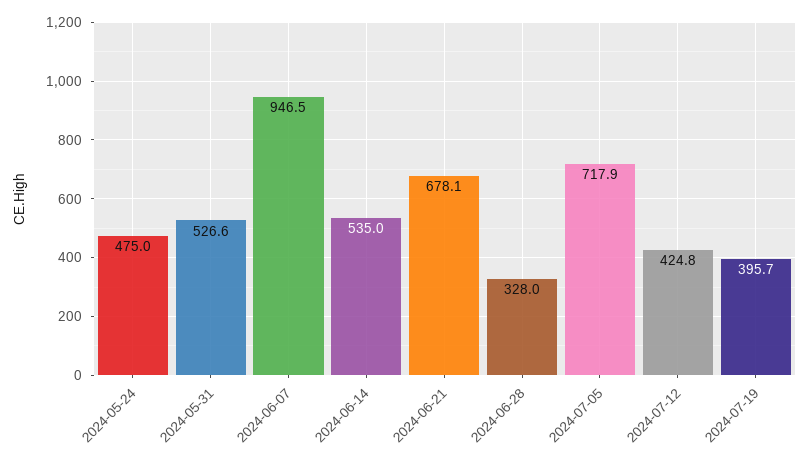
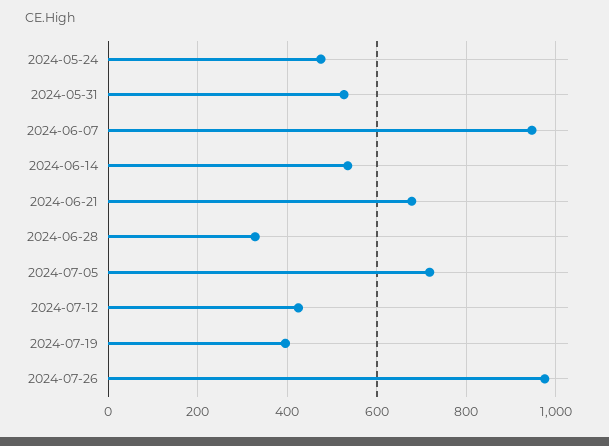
2024-07-26: none -> 980

